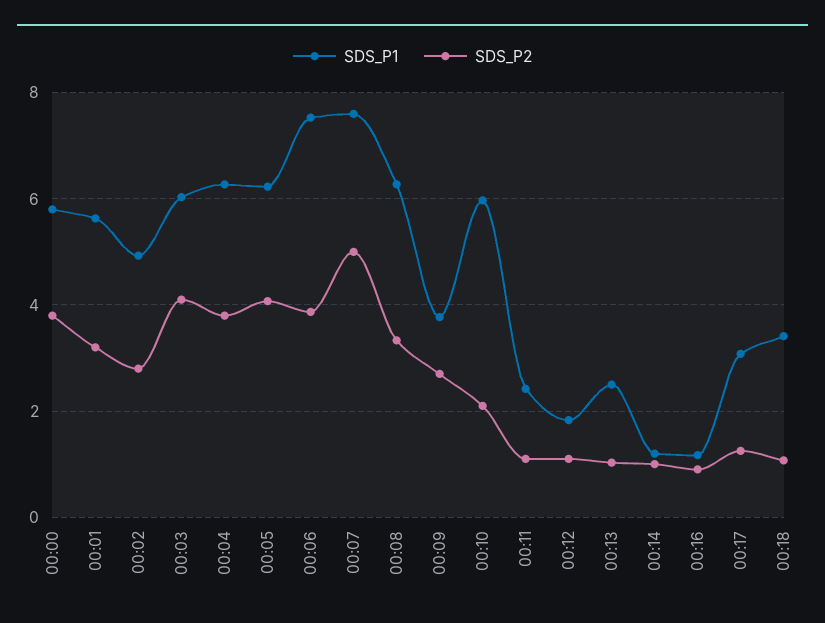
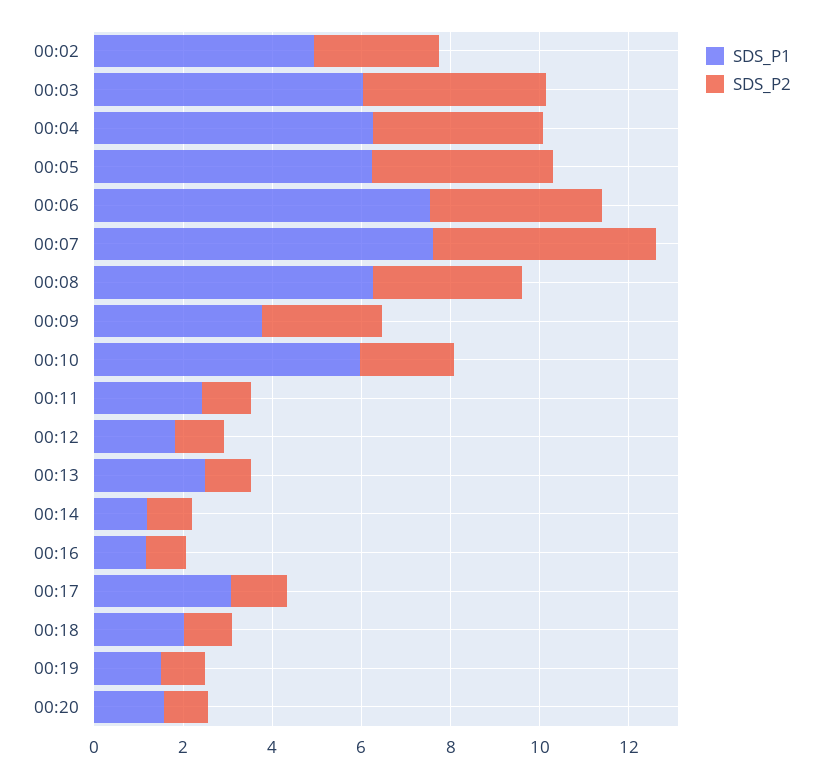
SDS_P1, 00:00: 5.8 -> none
SDS_P2, 00:00: 3.8 -> none
SDS_P1, 00:01: 5.6 -> none
SDS_P2, 00:01: 3.2 -> none
SDS_P1, 00:18: 3.4 -> 2
SDS_P1, 00:19: none -> 1.5
SDS_P2, 00:19: none -> 1
SDS_P1, 00:20: none -> 1.5
SDS_P2, 00:20: none -> 1

